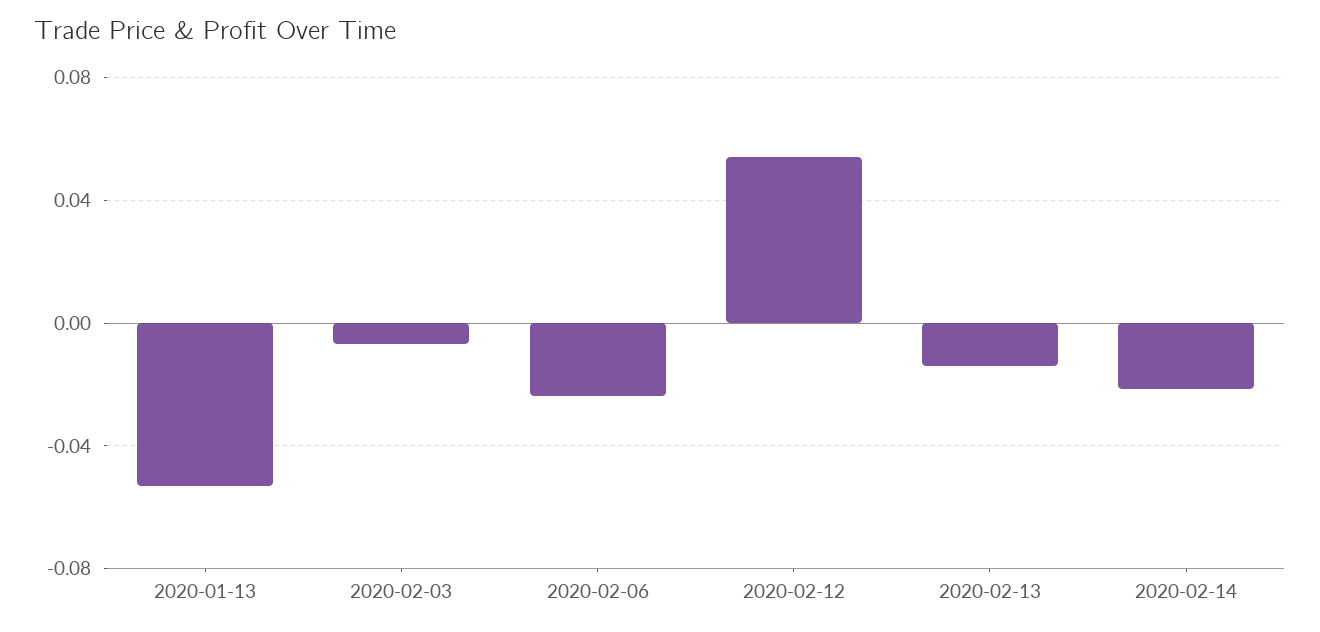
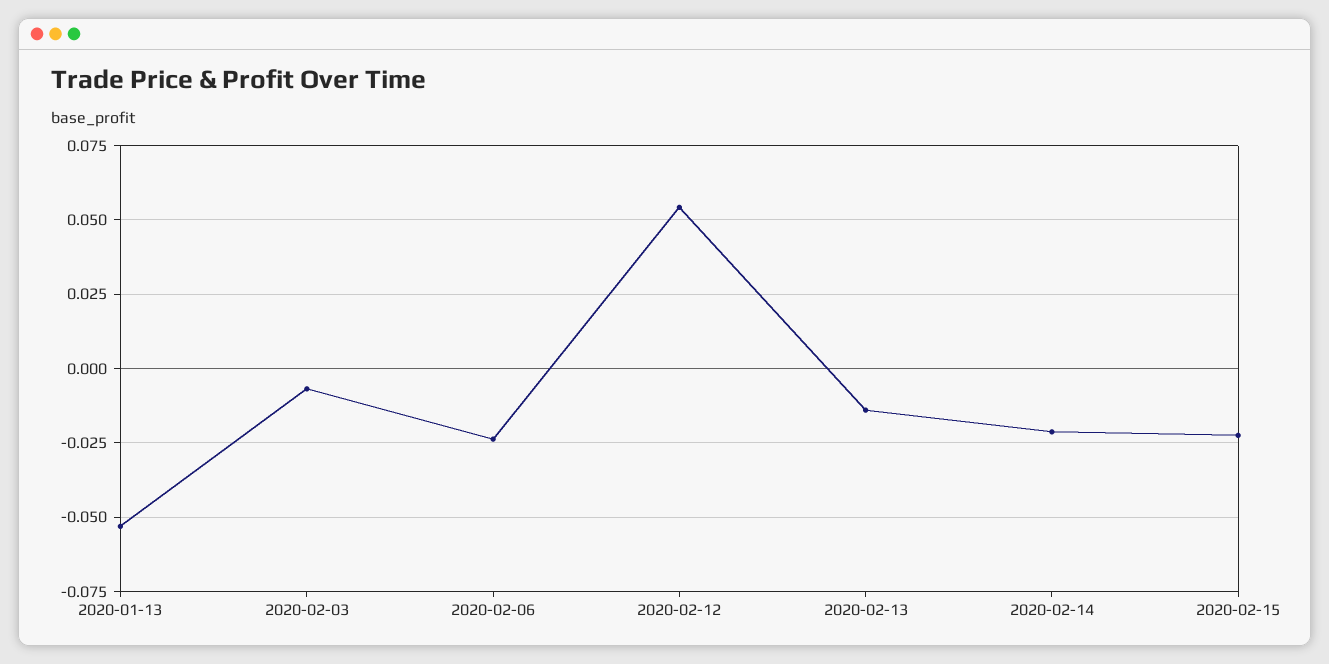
2020-02-15: none -> -0.0225

